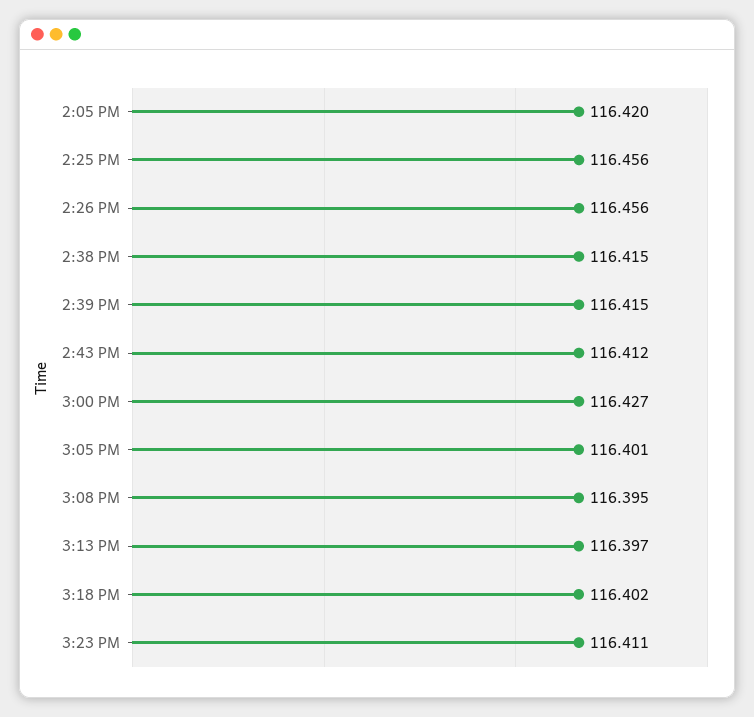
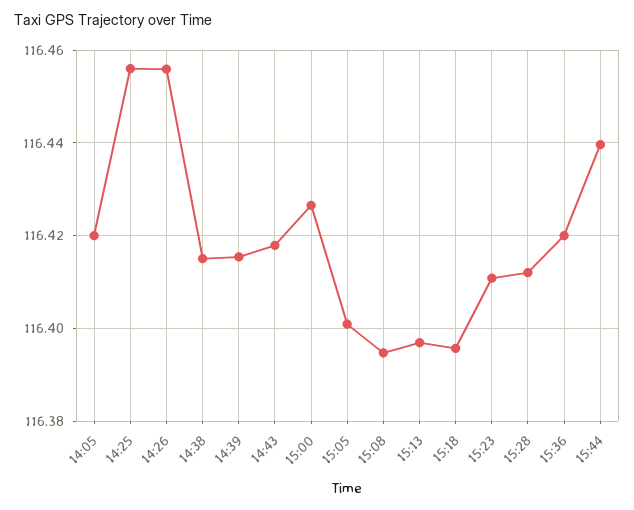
2:43 PM: 116.412 -> 116.418
3:18 PM: 116.402 -> 116.396
15:28: none -> 116.412
15:36: none -> 116.42
15:44: none -> 116.44

